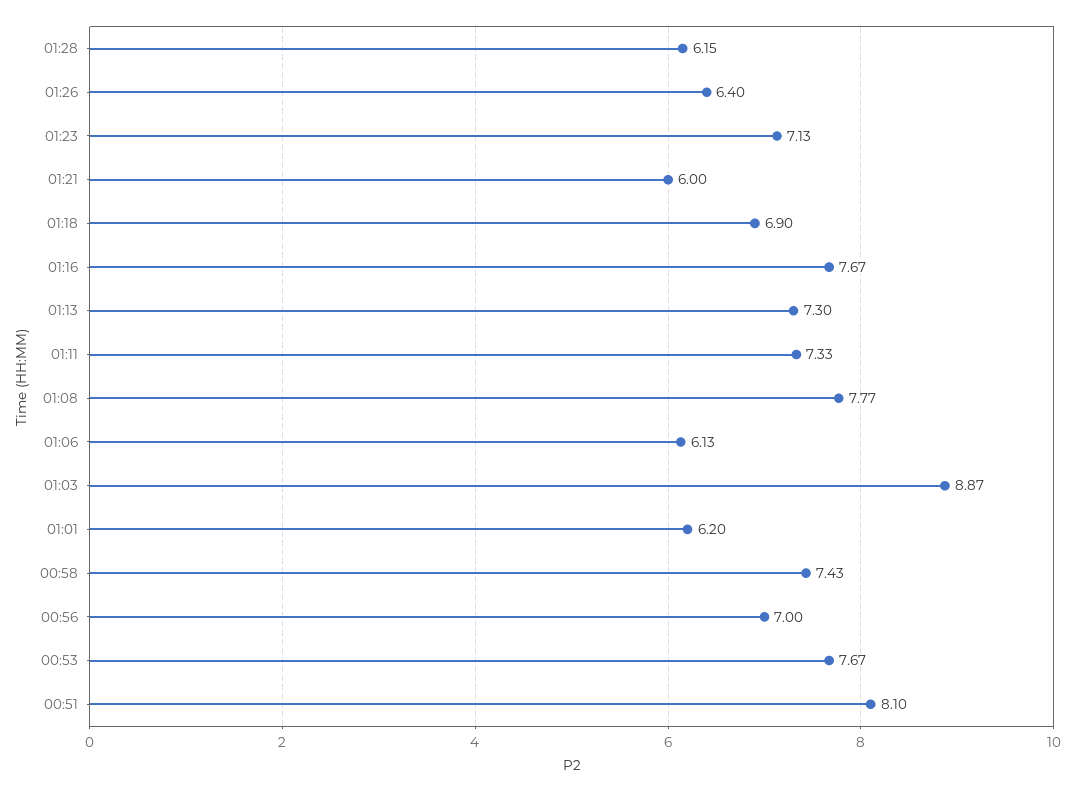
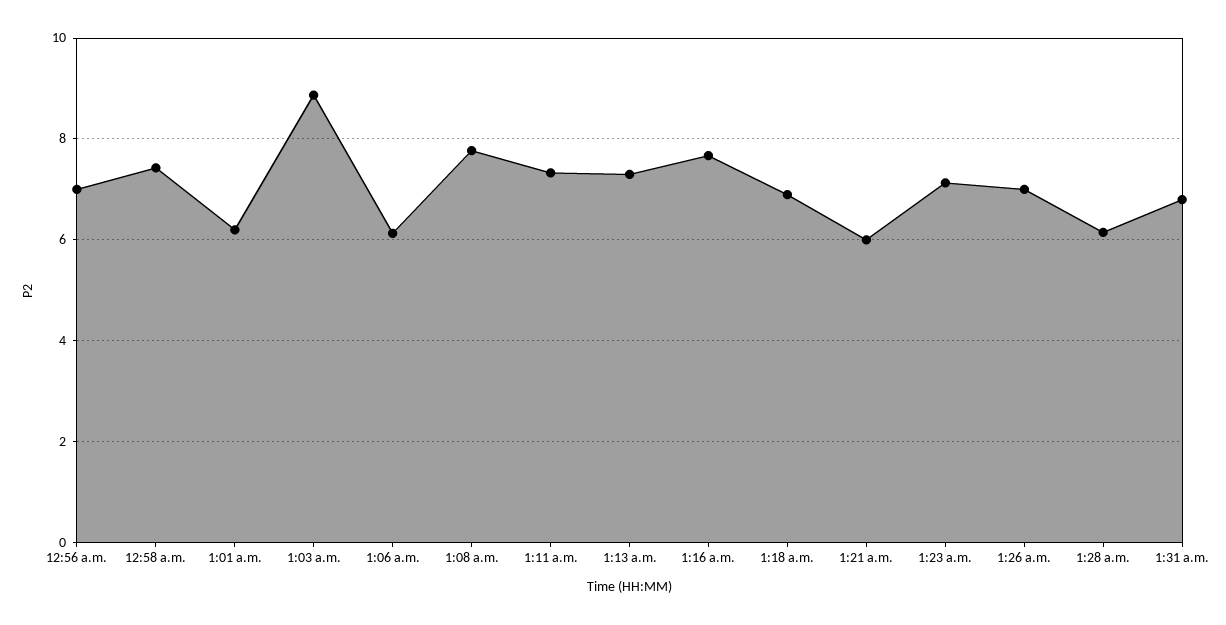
01:26: 6.4 -> 7
00:53: 7.67 -> none
00:51: 8.1 -> none
1:31 a.m.: none -> 6.8

